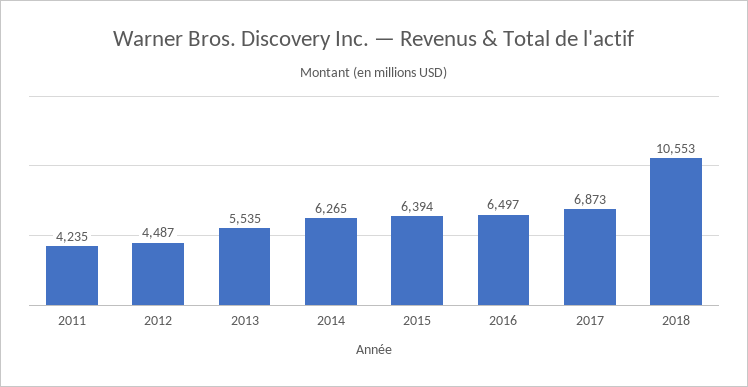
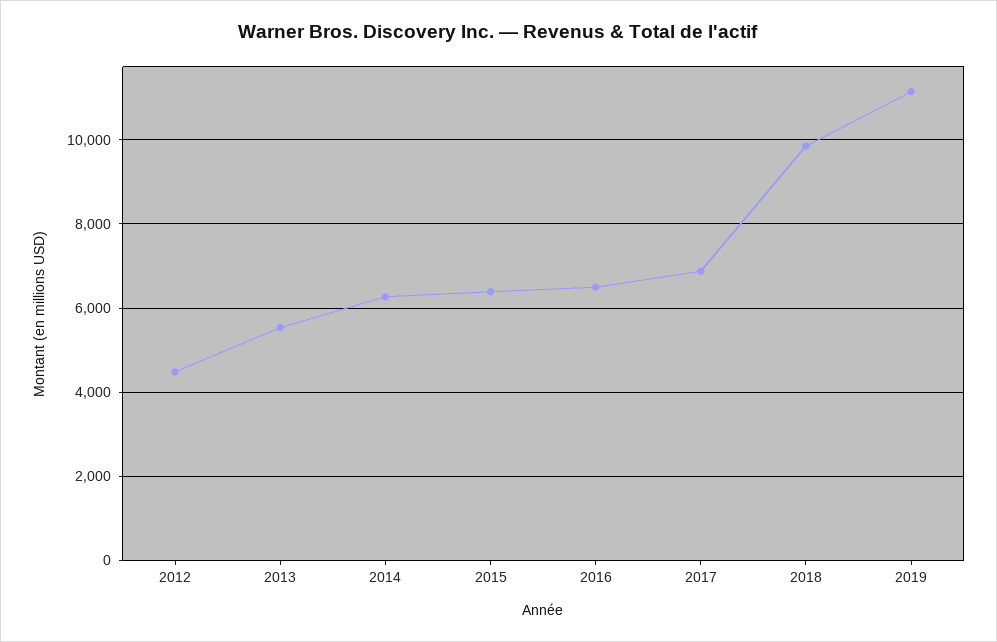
2011: 4235 -> none
2018: 10553 -> 9800
2019: none -> 11200

